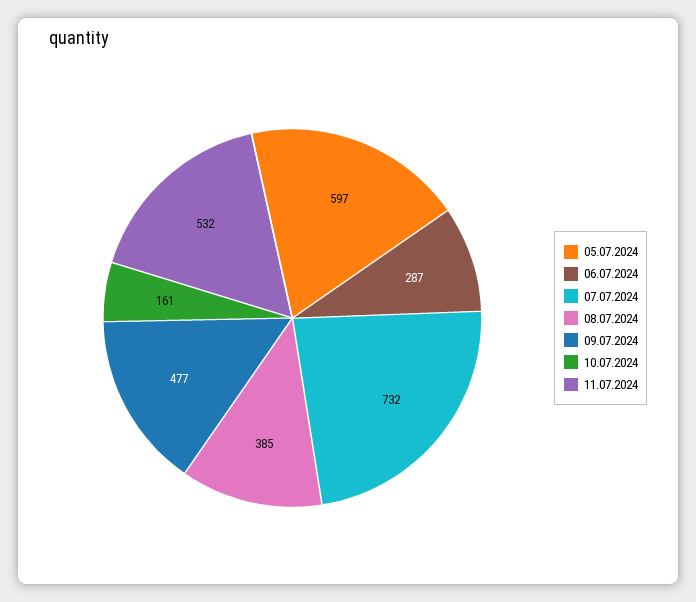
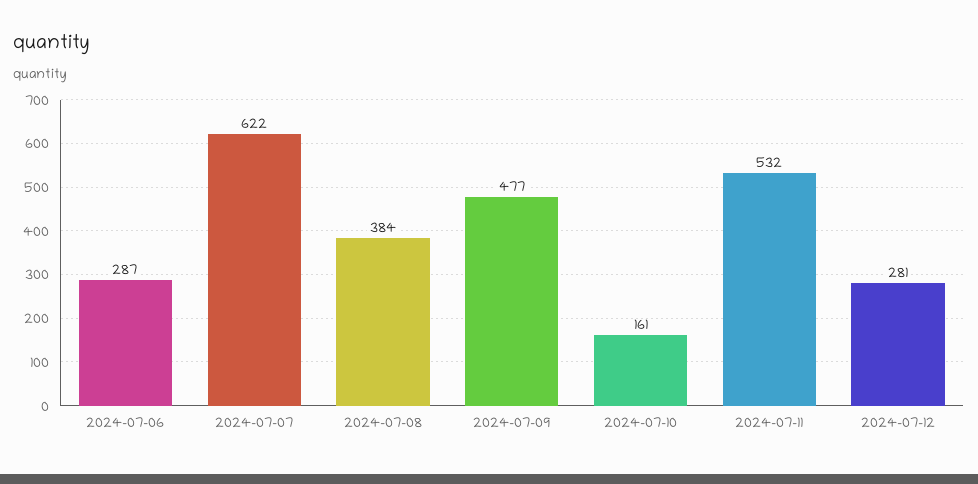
05.07.2024: 597 -> none
07.07.2024: 732 -> 622
08.07.2024: 385 -> 384
2024-07-12: none -> 281

